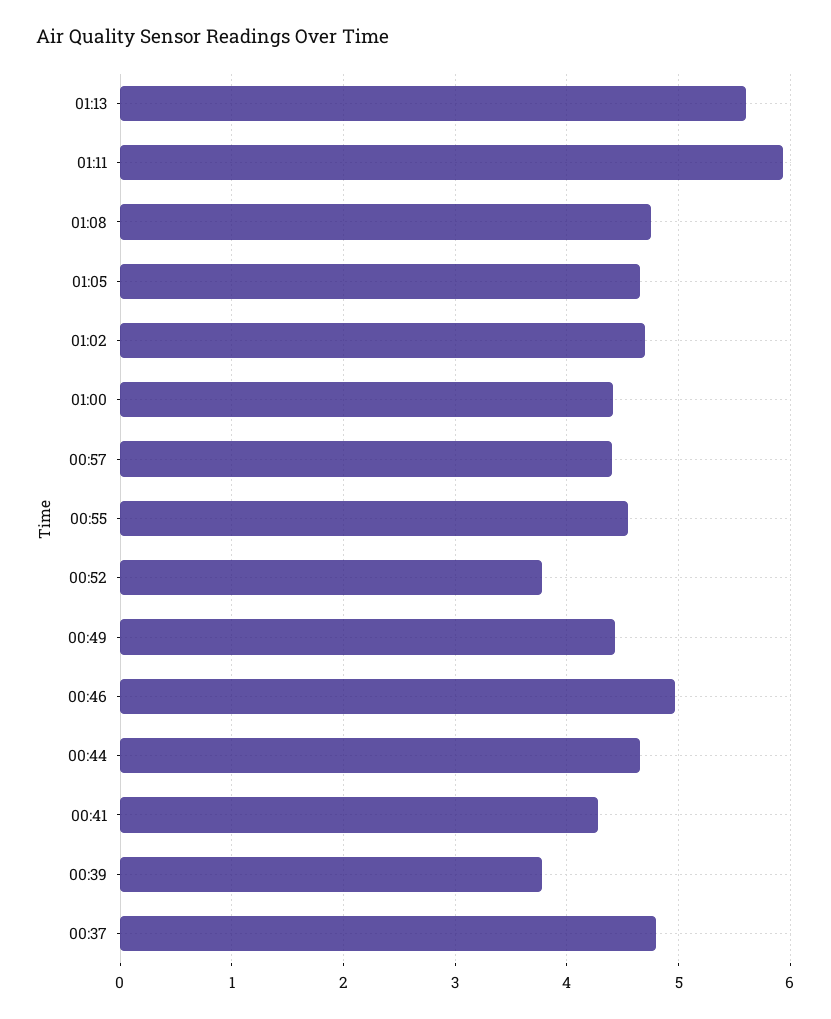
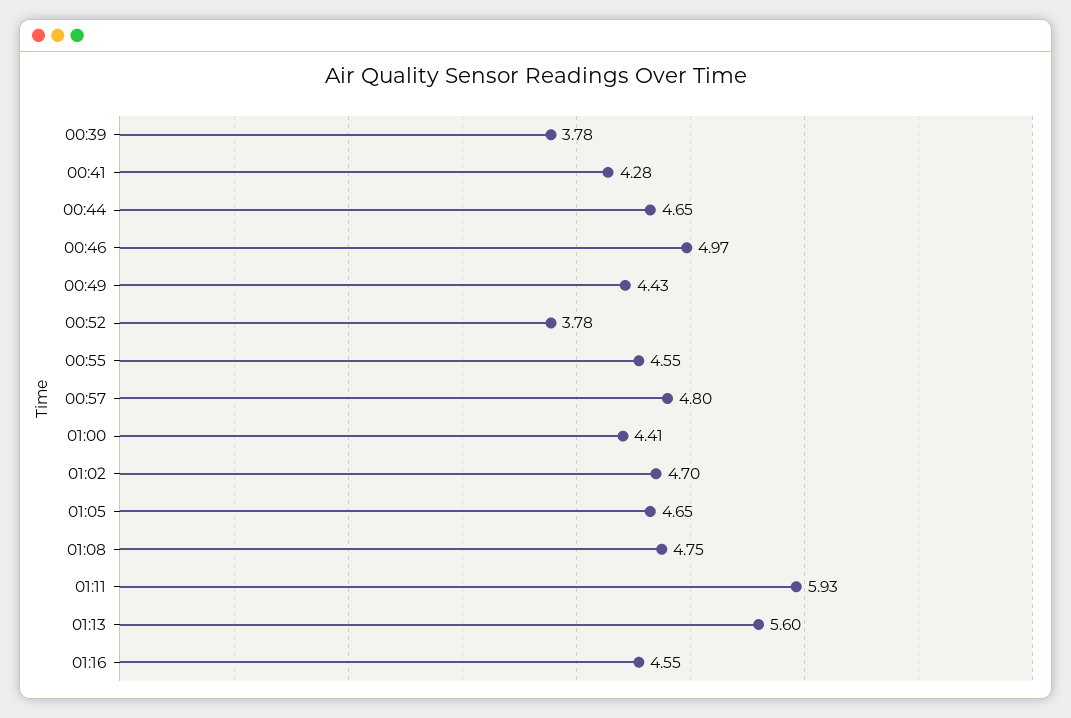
00:57: 4.4 -> 4.8
00:37: 4.8 -> none
01:16: none -> 4.55

